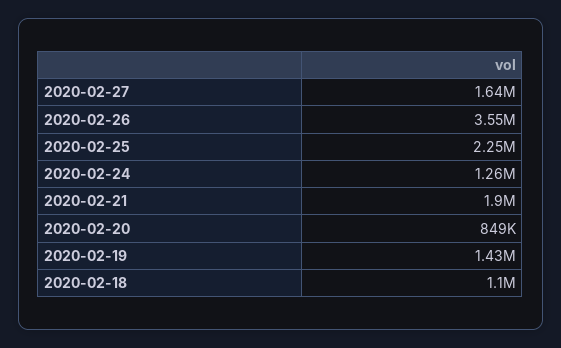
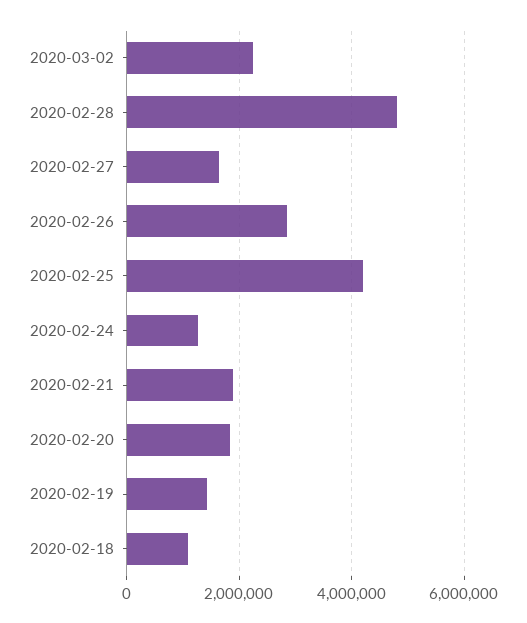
2020-02-26: 3550000 -> 2800000
2020-02-25: 2250000 -> 4200000
2020-02-20: 849000 -> 1800000
2020-03-02: none -> 2200000
2020-02-28: none -> 4800000

